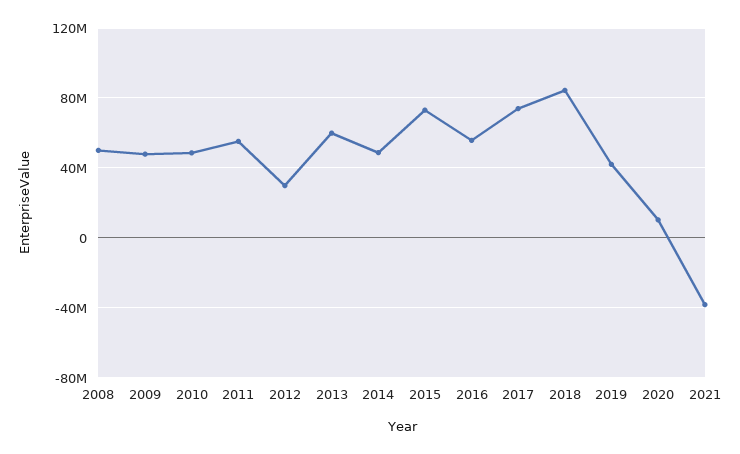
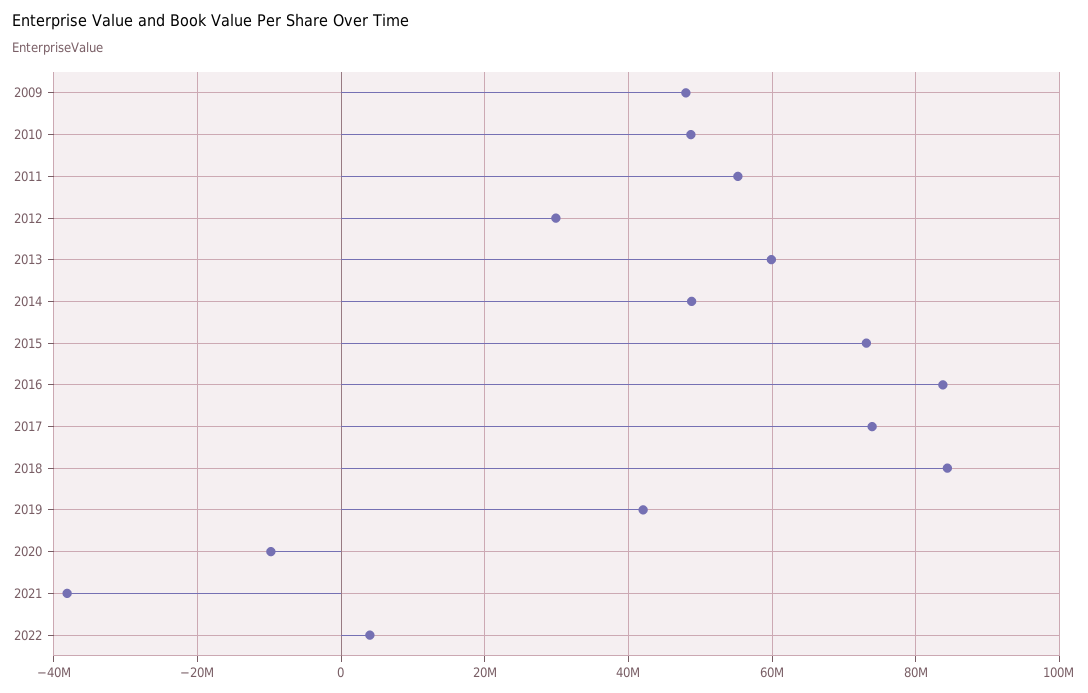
2008: 50000000 -> none
2016: 55000000 -> 84000000
2020: 10000000 -> -10000000
2022: none -> 4000000

